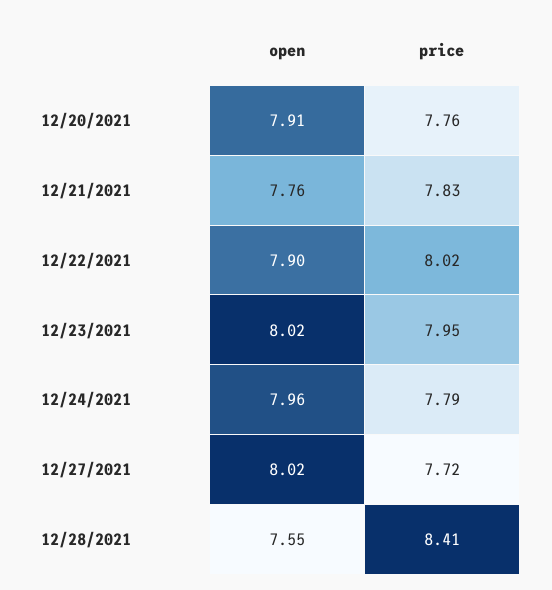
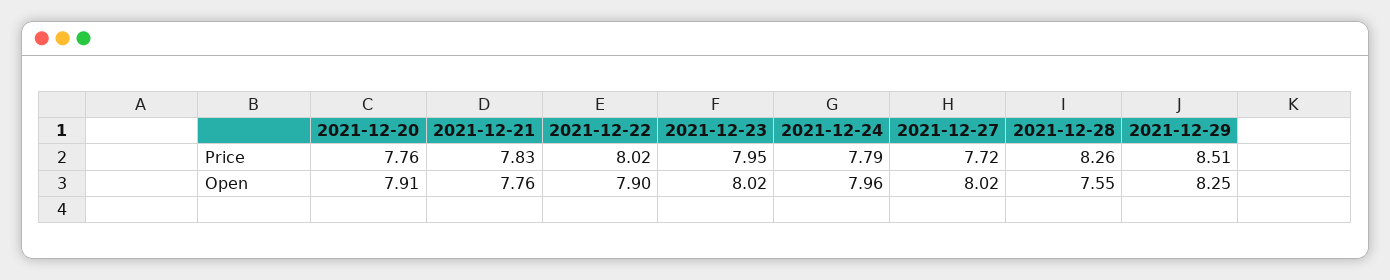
price, 12/28/2021: 8.41 -> 8.26
price, 2021-12-29: none -> 8.51
open, 2021-12-29: none -> 8.25

